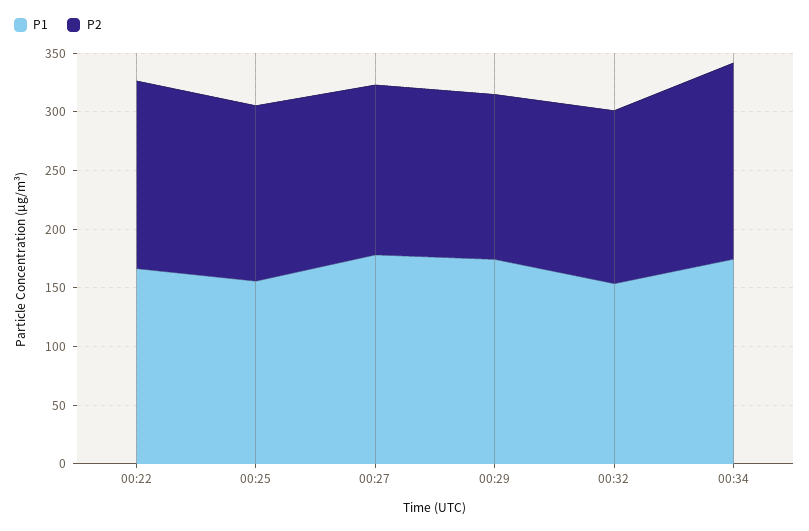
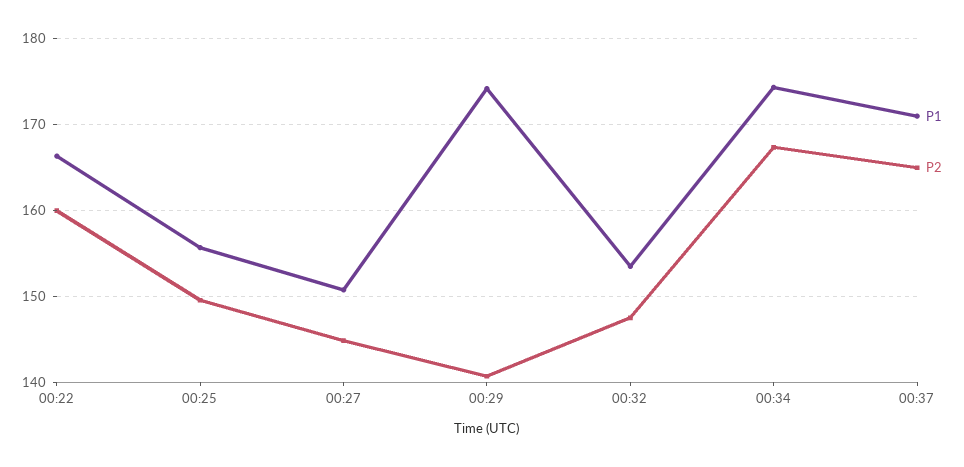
P1, 00:27: 180 -> 151
P1, 00:37: none -> 171
P2, 00:37: none -> 165

